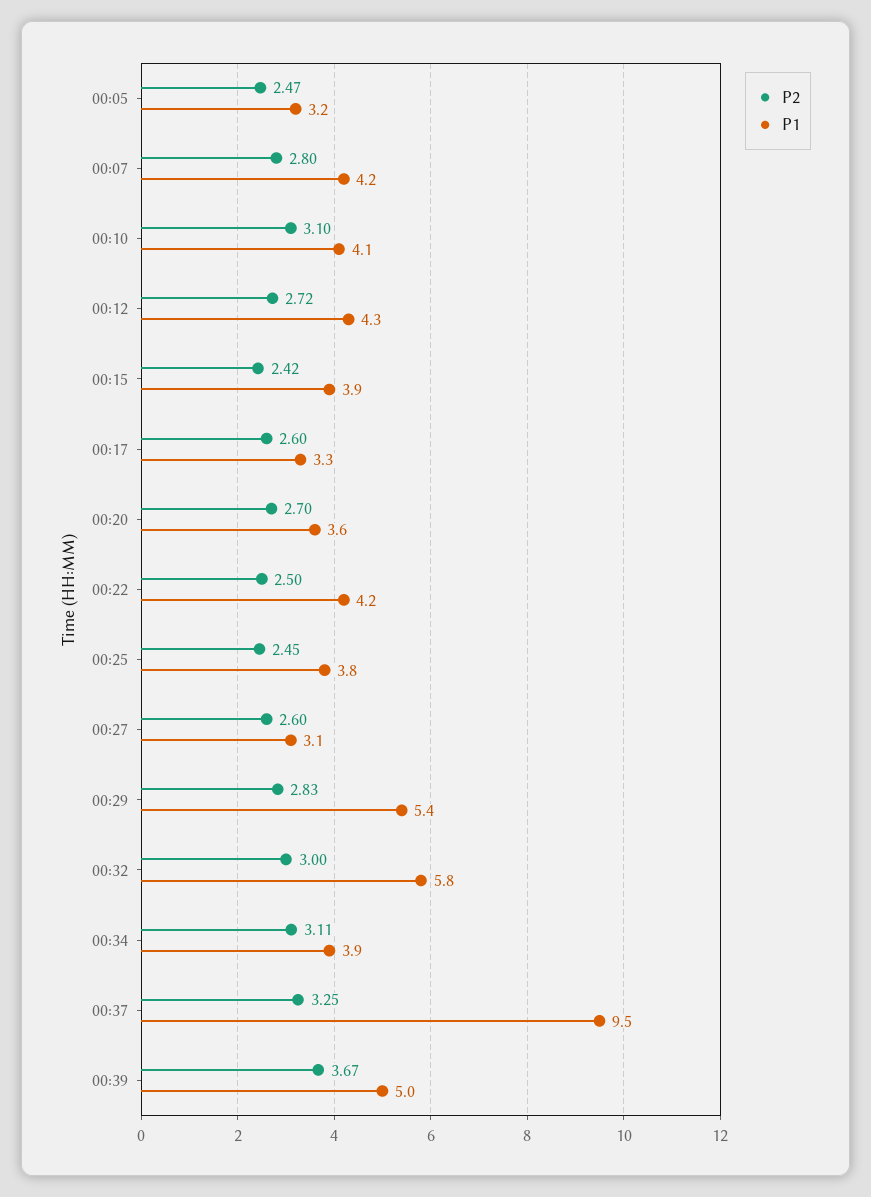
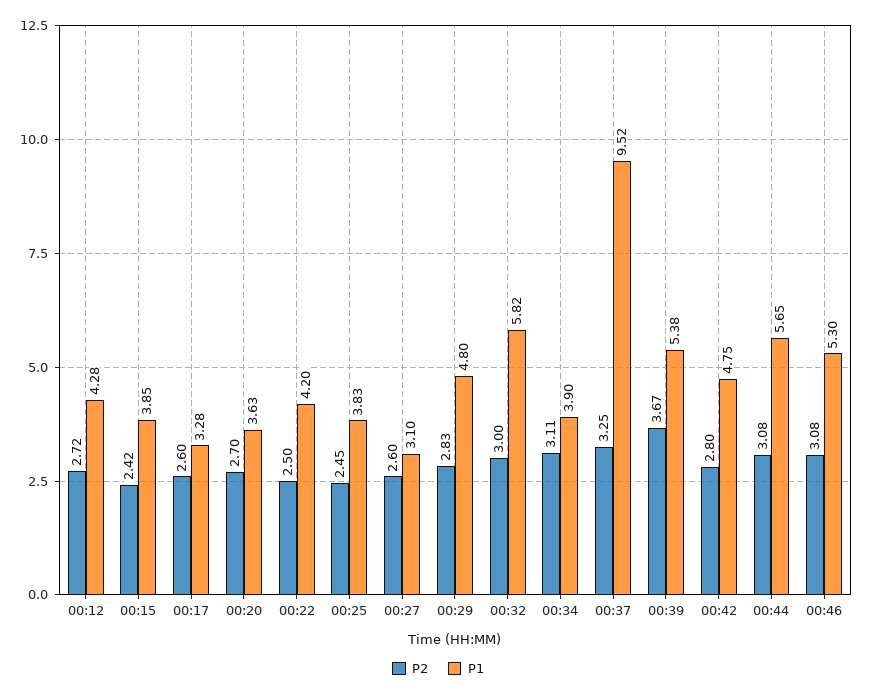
P2, 00:05: 2.47 -> none
P1, 00:05: 3.2 -> none
P2, 00:07: 2.8 -> none
P1, 00:07: 4.2 -> none
P2, 00:10: 3.1 -> none
P1, 00:10: 4.1 -> none
P1, 00:29: 5.4 -> 4.8
P1, 00:39: 5 -> 5.38
P2, 00:42: none -> 2.8
P1, 00:42: none -> 4.75
P2, 00:44: none -> 3.08
P1, 00:44: none -> 5.65
P2, 00:46: none -> 3.08
P1, 00:46: none -> 5.3

